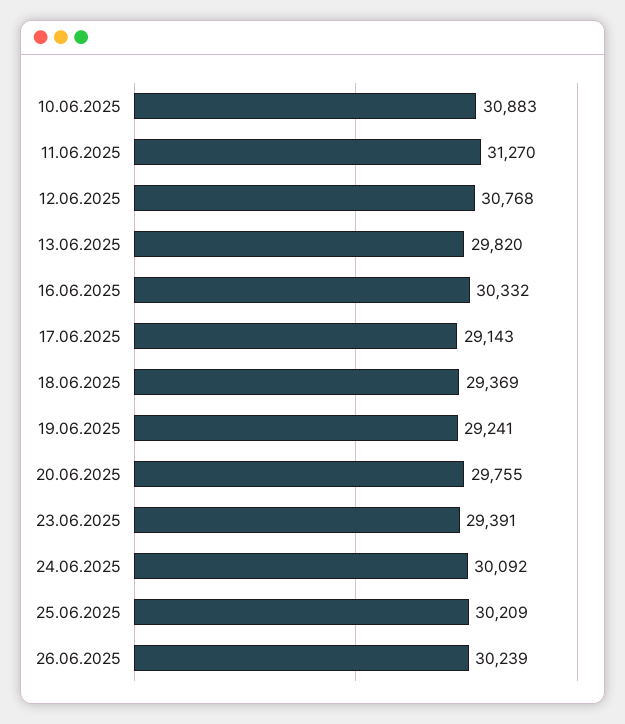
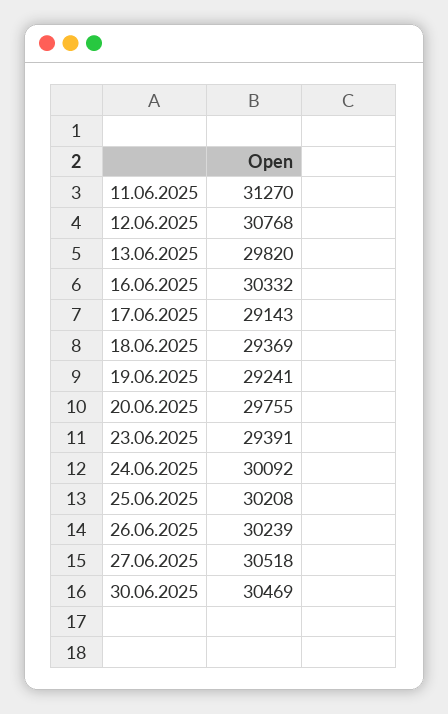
10.06.2025: 30883 -> none
25.06.2025: 30209 -> 30208
27.06.2025: none -> 30518
30.06.2025: none -> 30469

